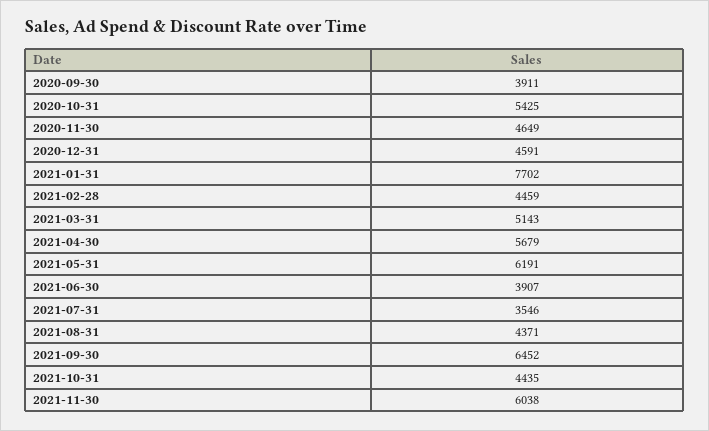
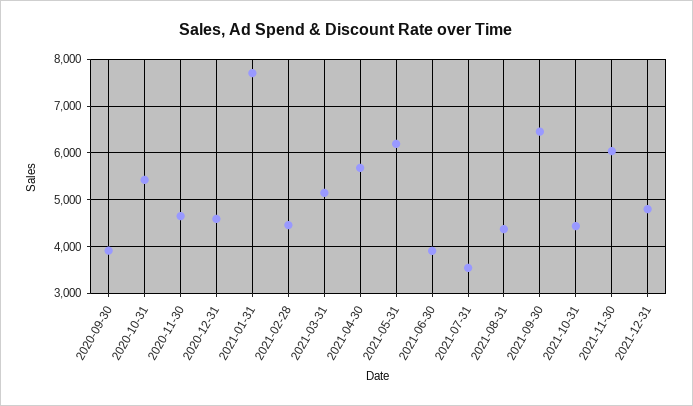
2021-12-31: none -> 4800

